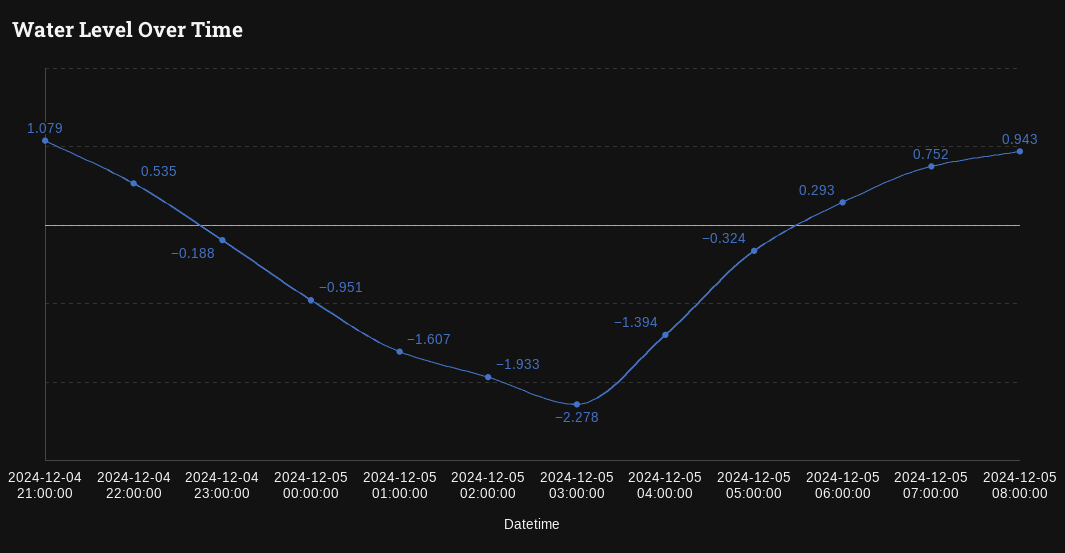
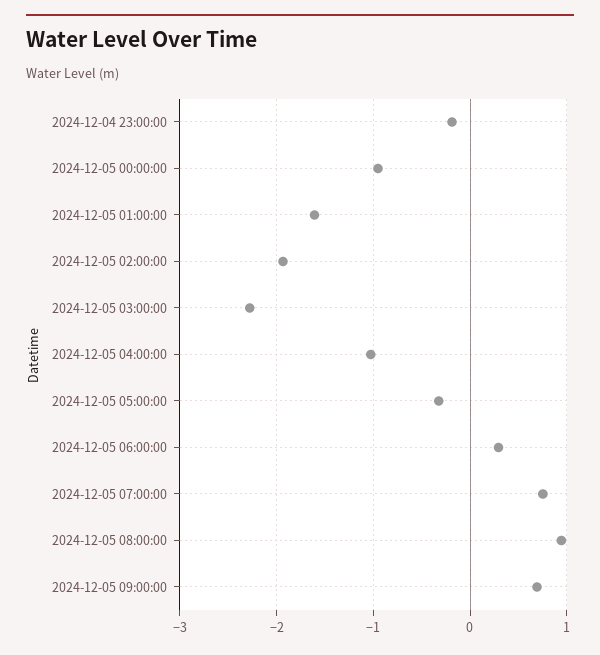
2024-12-04 21:00:00: 1.079 -> none
2024-12-04 22:00:00: 0.535 -> none
2024-12-05 04:00:00: -1.394 -> -1
2024-12-05 09:00:00: none -> 0.7

